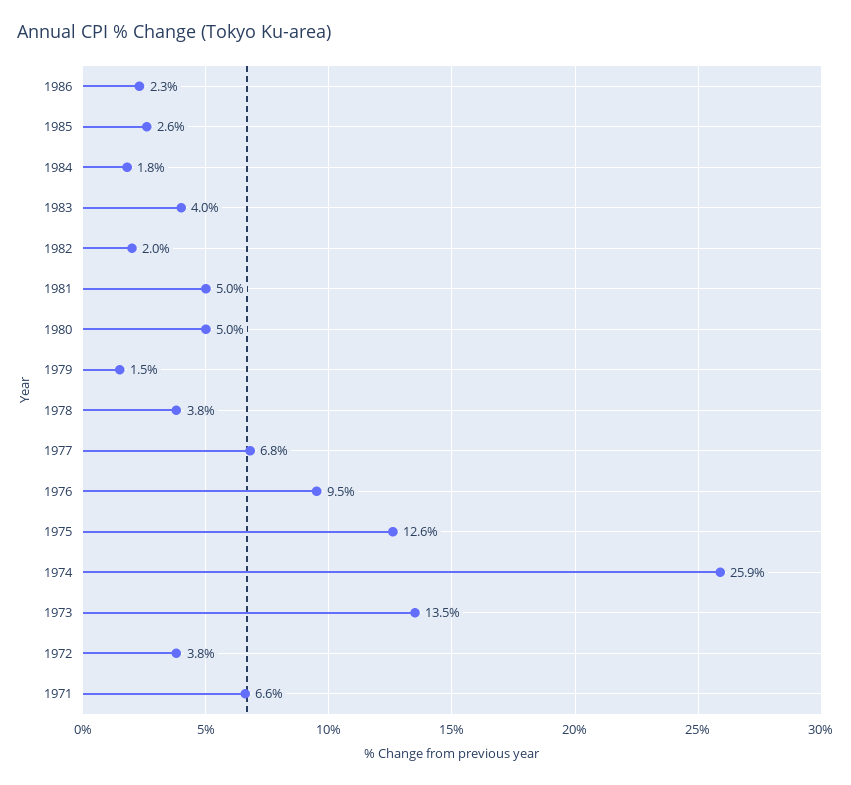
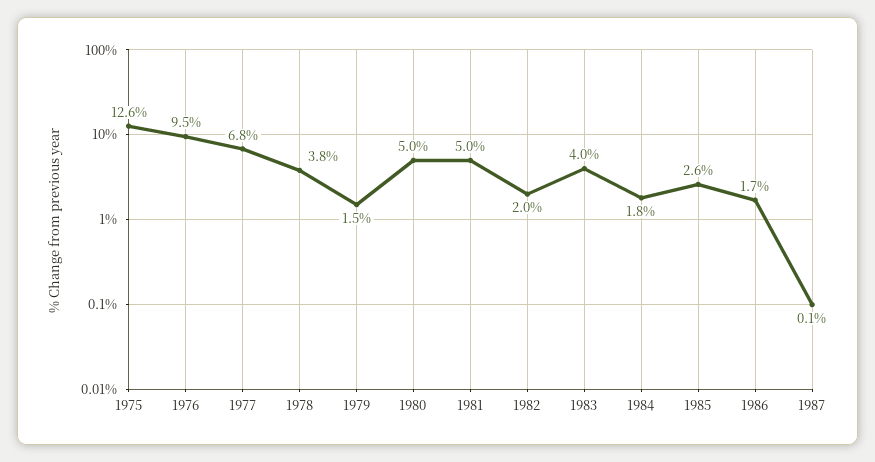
1986: 2.3 -> 1.7
1974: 25.9 -> none
1973: 13.5 -> none
1972: 3.8 -> none
1971: 6.6 -> none
1987: none -> 0.1

